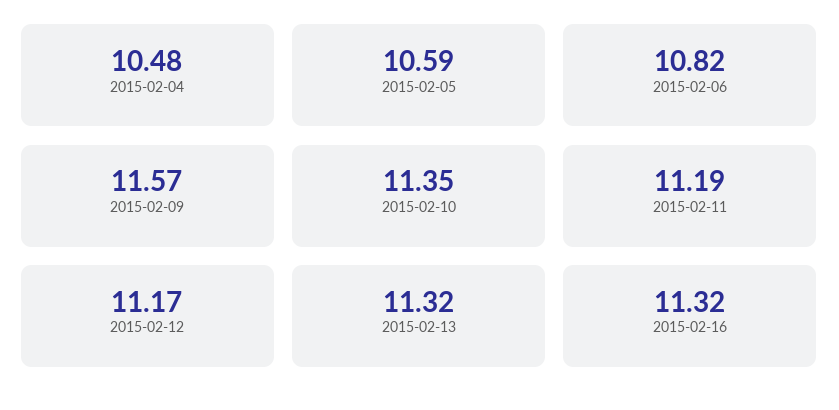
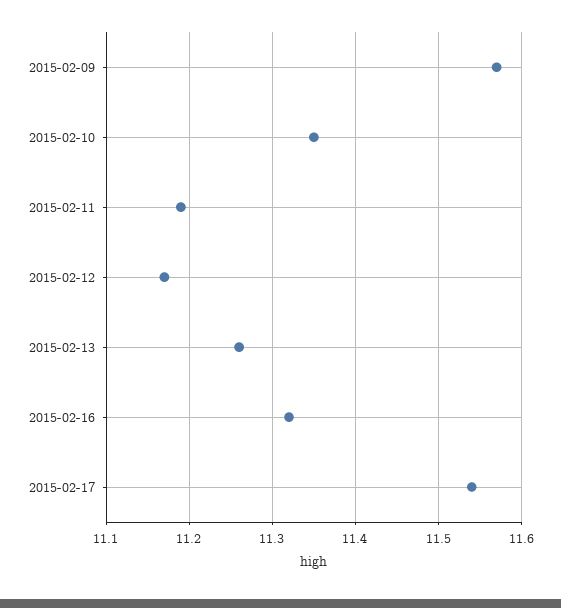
2015-02-04: 10.48 -> none
2015-02-05: 10.59 -> none
2015-02-06: 10.82 -> none
2015-02-13: 11.32 -> 11.26
2015-02-17: none -> 11.54

